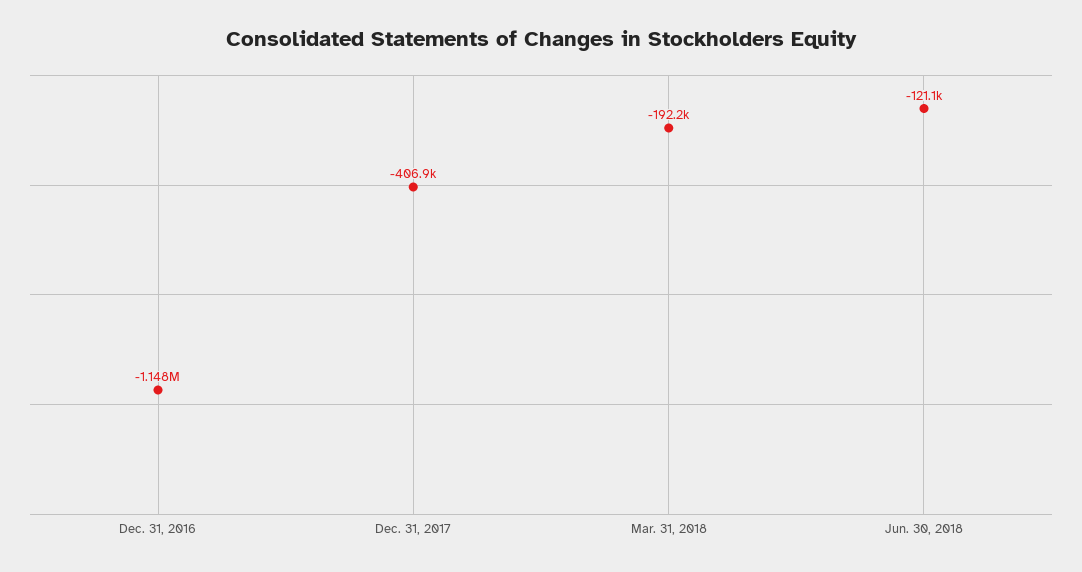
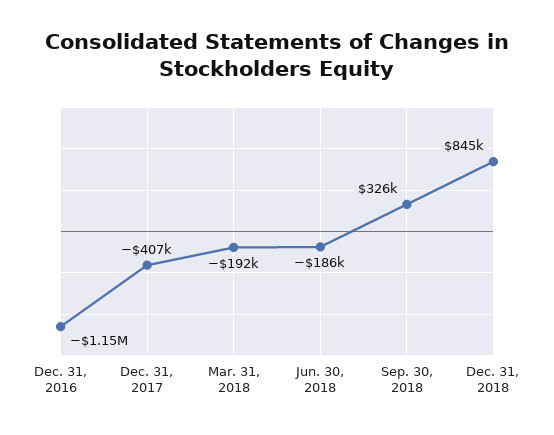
Jun. 30, 2018: -121100 -> -186000
Sep. 30, 2018: none -> 326000
Dec. 31, 2018: none -> 845000

